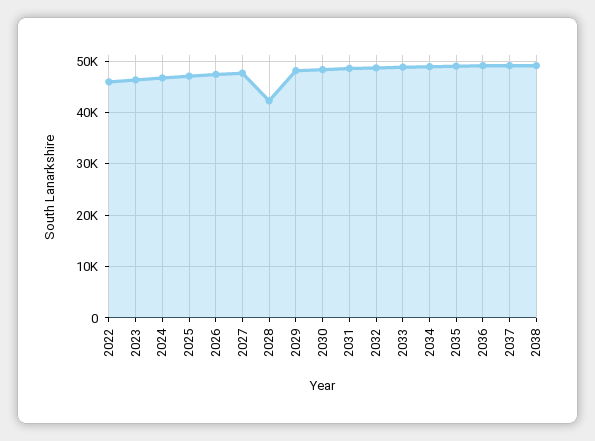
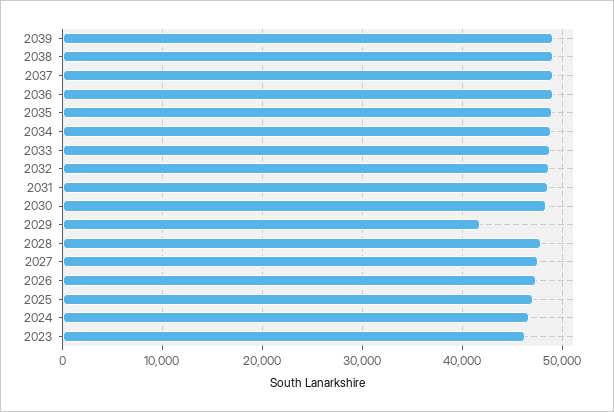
2022: 46000 -> none
2028: 42000 -> 48000
2029: 48000 -> 42000
2039: none -> 49000

